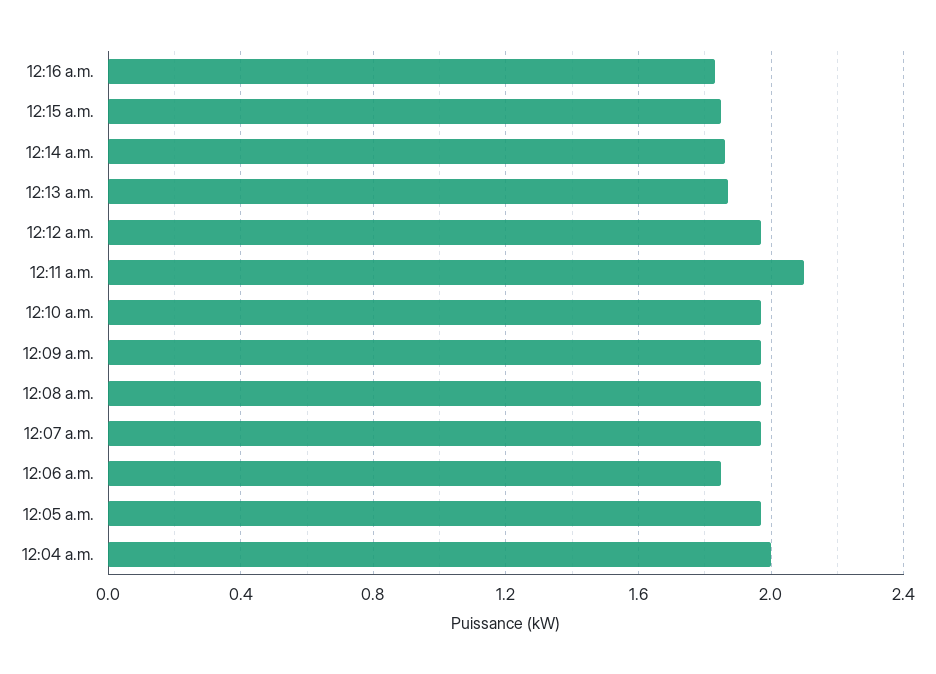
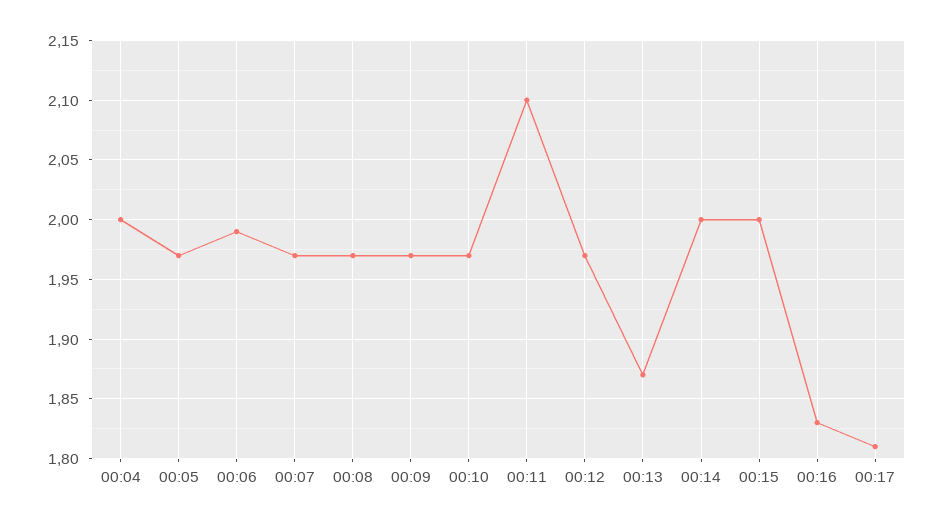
12:15 a.m.: 1.85 -> 2
12:14 a.m.: 1.85 -> 2
12:06 a.m.: 1.85 -> 1.99
00:17: none -> 1.81

